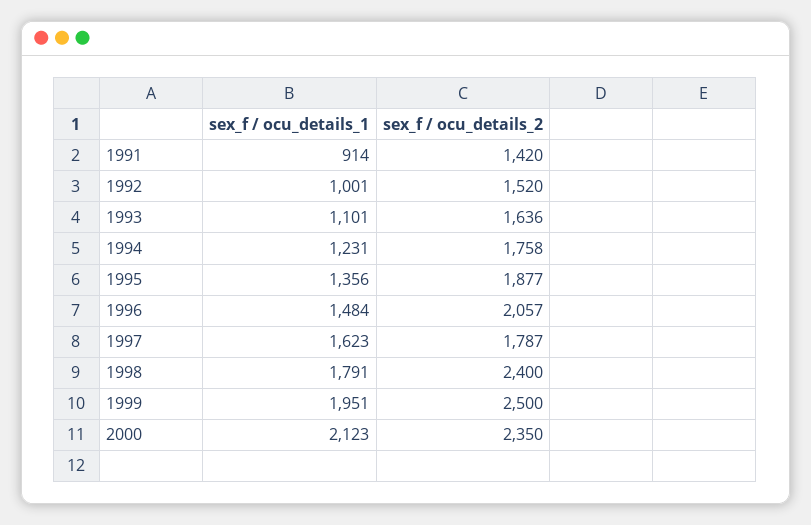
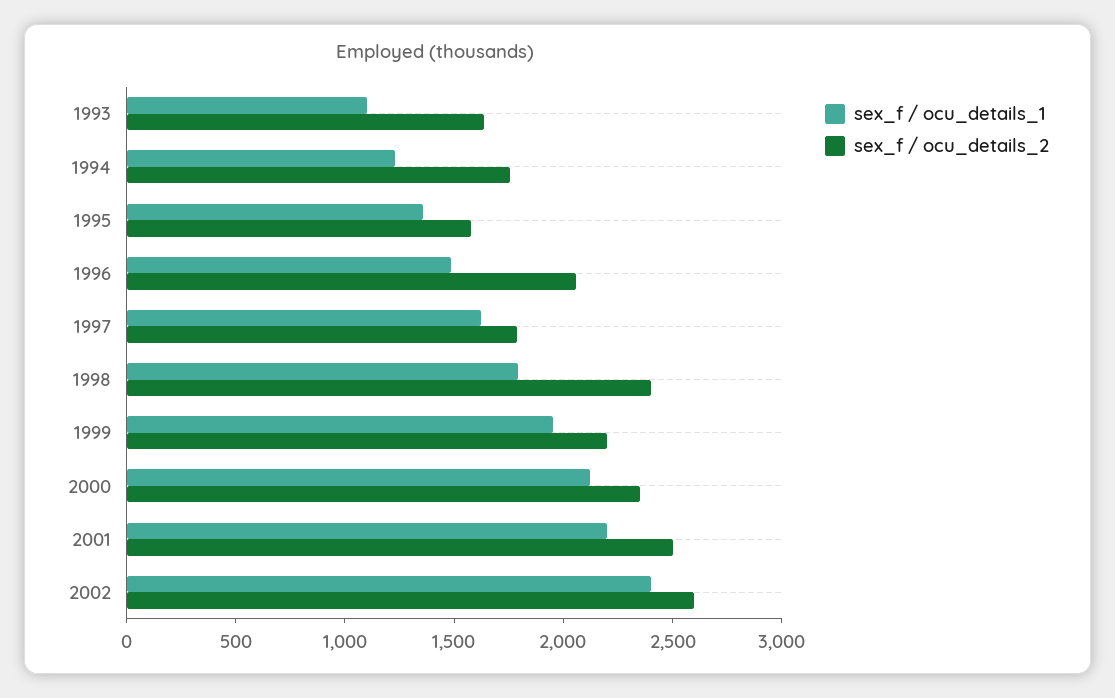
sex_f / ocu_details_1, 1991: 914 -> none
sex_f / ocu_details_2, 1991: 1420 -> none
sex_f / ocu_details_1, 1992: 1001 -> none
sex_f / ocu_details_2, 1992: 1520 -> none
sex_f / ocu_details_2, 1995: 1877 -> 1600
sex_f / ocu_details_2, 1999: 2500 -> 2200
sex_f / ocu_details_1, 2001: none -> 2200
sex_f / ocu_details_2, 2001: none -> 2500
sex_f / ocu_details_1, 2002: none -> 2400
sex_f / ocu_details_2, 2002: none -> 2600

